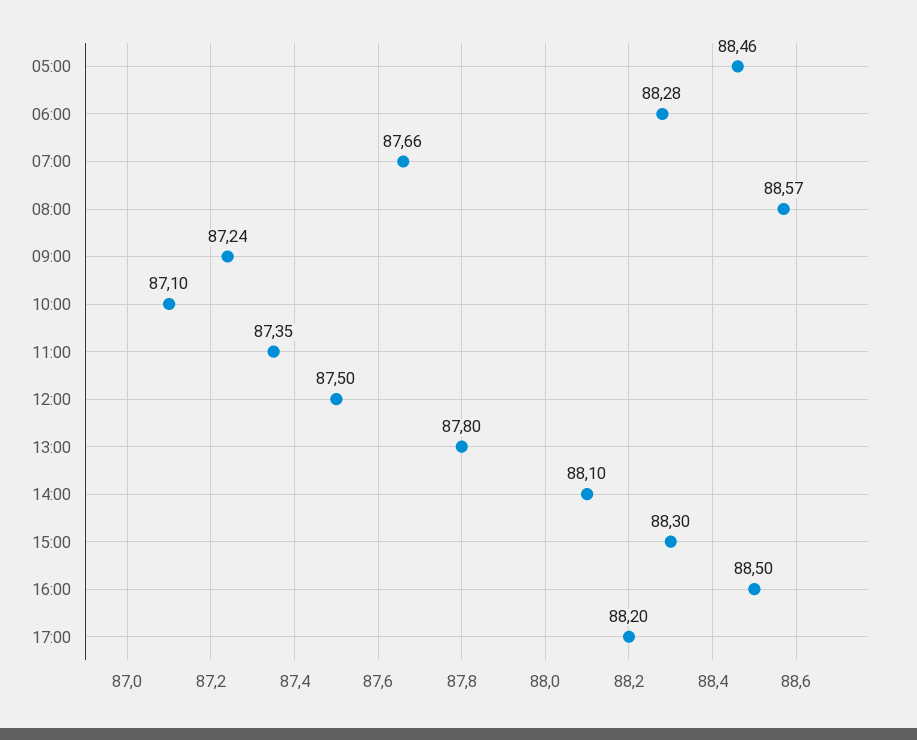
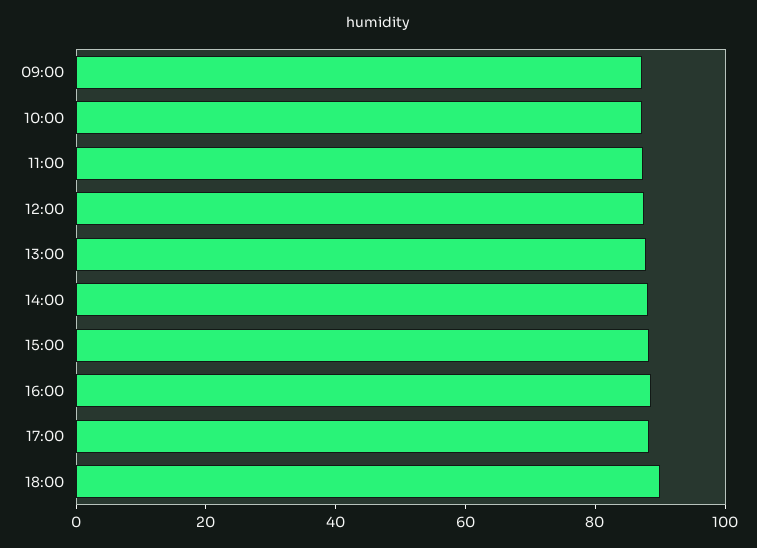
05:00: 88.46 -> none
06:00: 88.28 -> none
07:00: 87.66 -> none
08:00: 88.57 -> none
18:00: none -> 90

